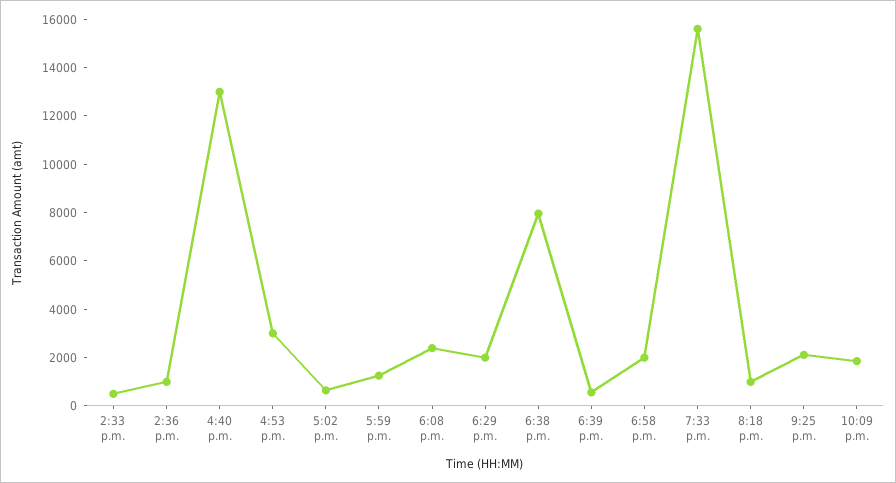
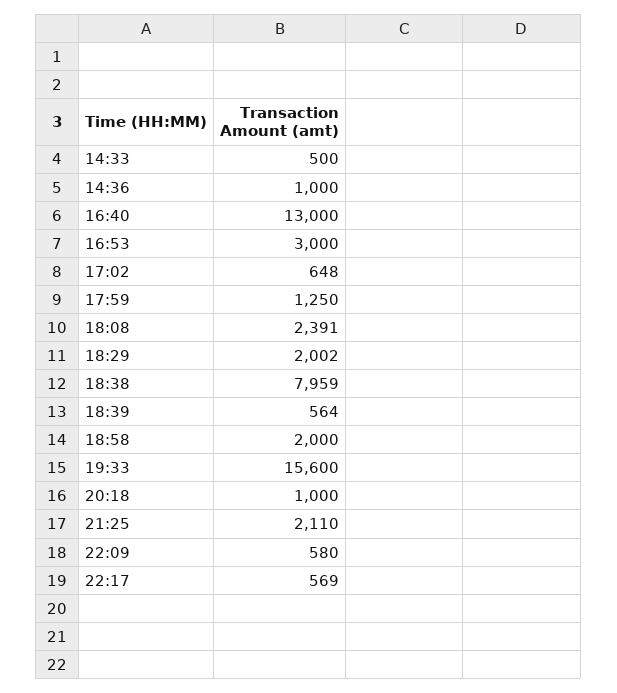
10:09 p.m.: 2000 -> 580
22:17: none -> 569

